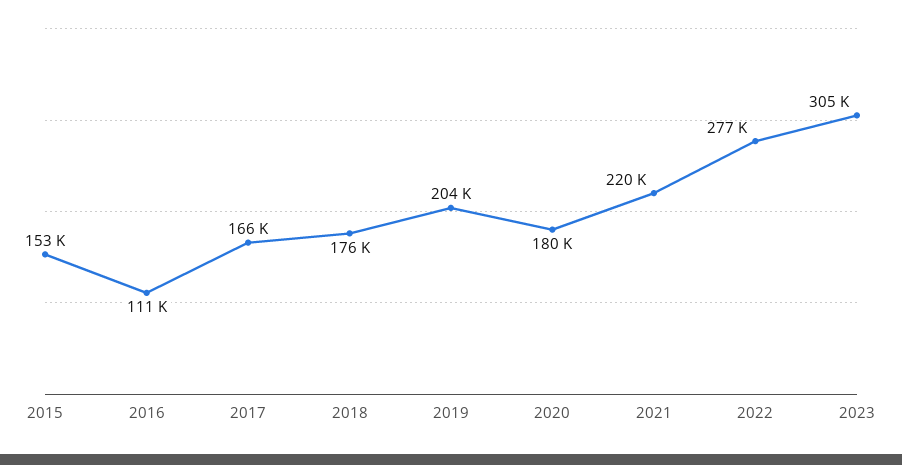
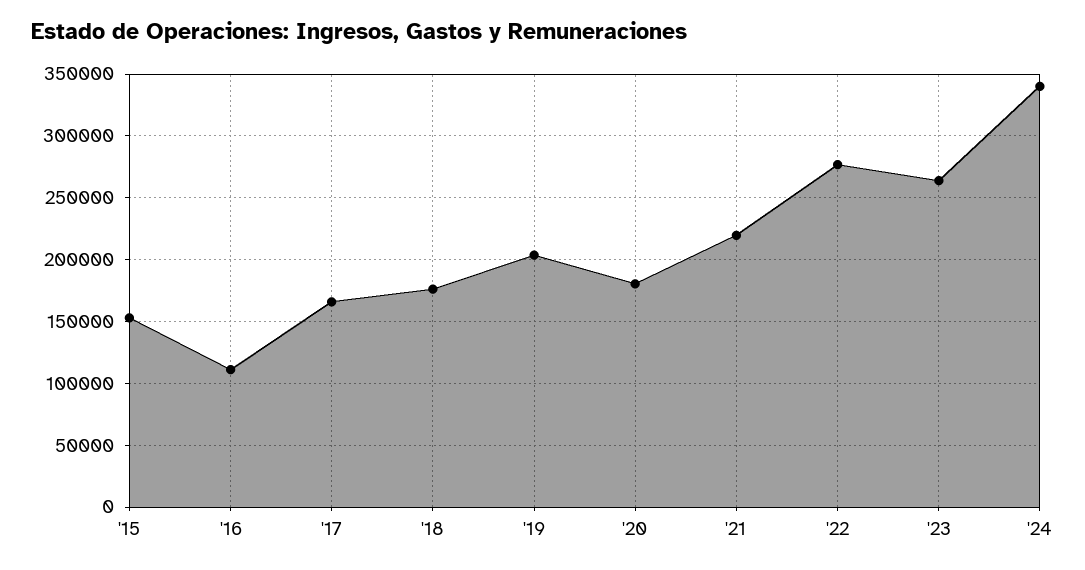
2023: 305000 -> 265000
'24: none -> 340000

